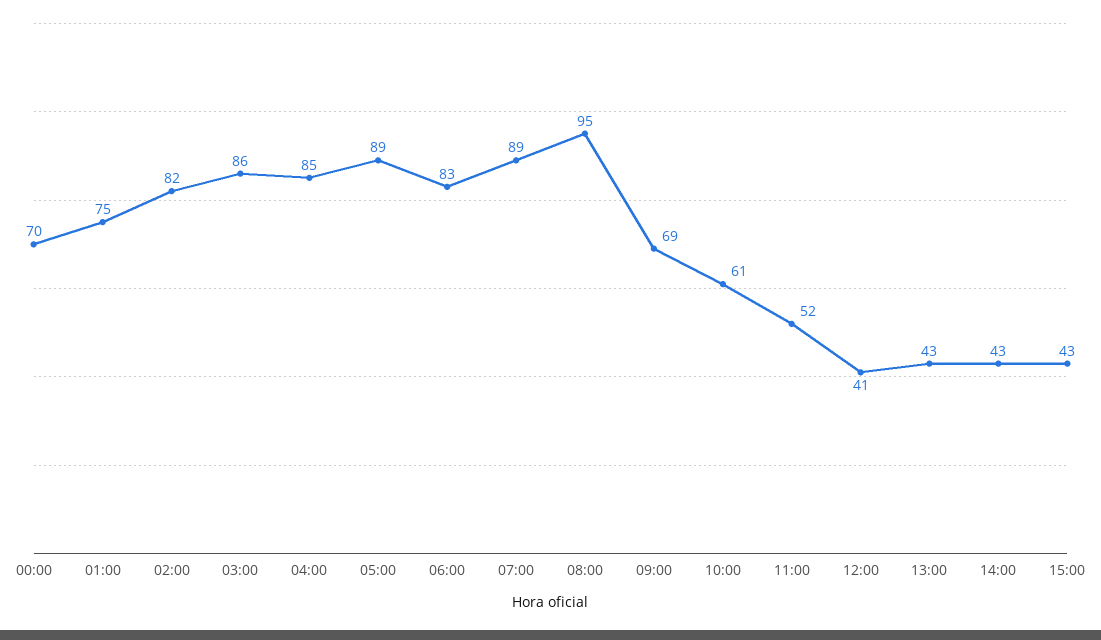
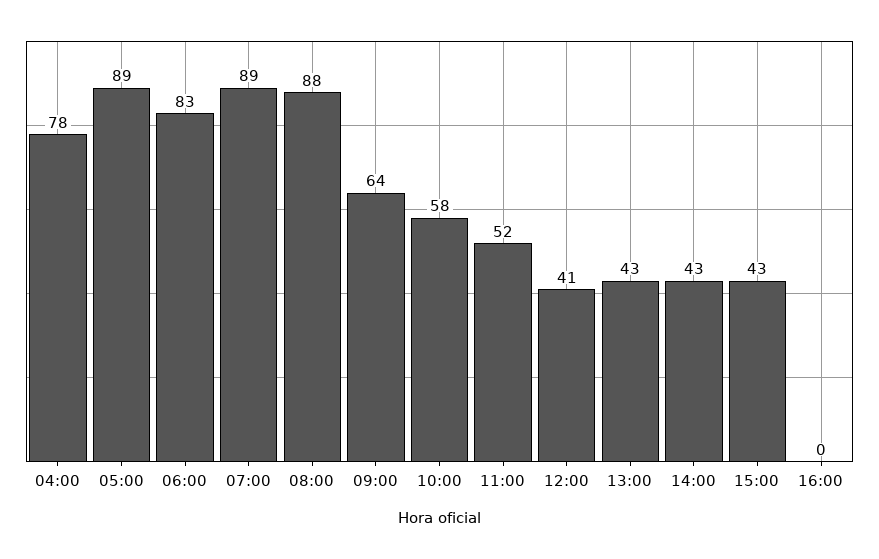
00:00: 70 -> none
01:00: 75 -> none
02:00: 82 -> none
03:00: 86 -> none
04:00: 85 -> 78
08:00: 95 -> 88
09:00: 69 -> 64
10:00: 61 -> 58
16:00: none -> 0

